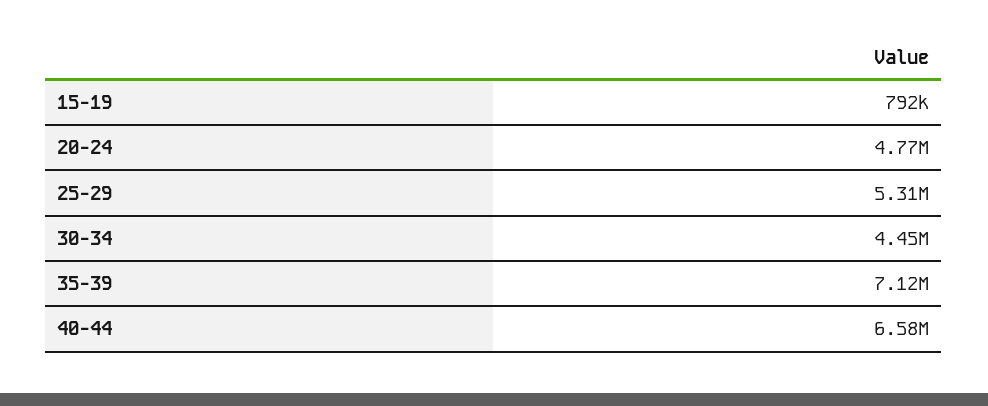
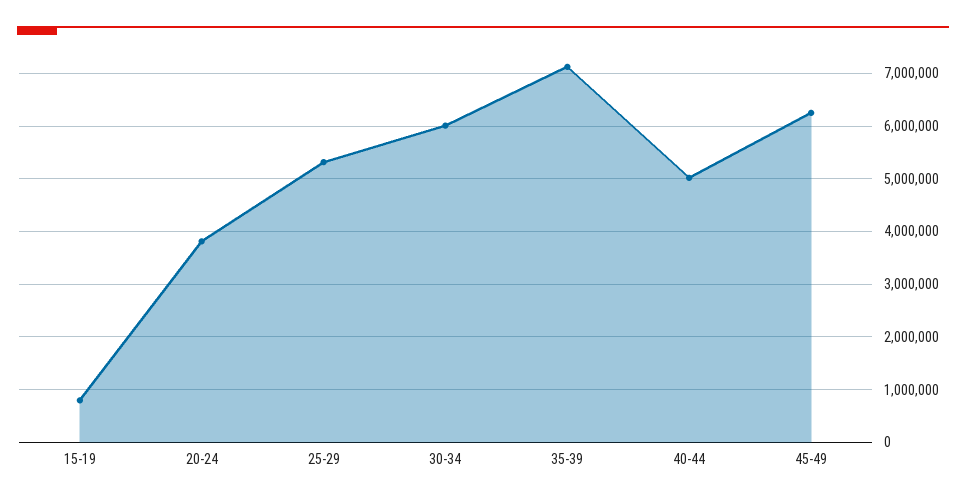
20-24: 4770000 -> 3800000
30-34: 4450000 -> 6000000
40-44: 6580000 -> 5000000
45-49: none -> 6200000

